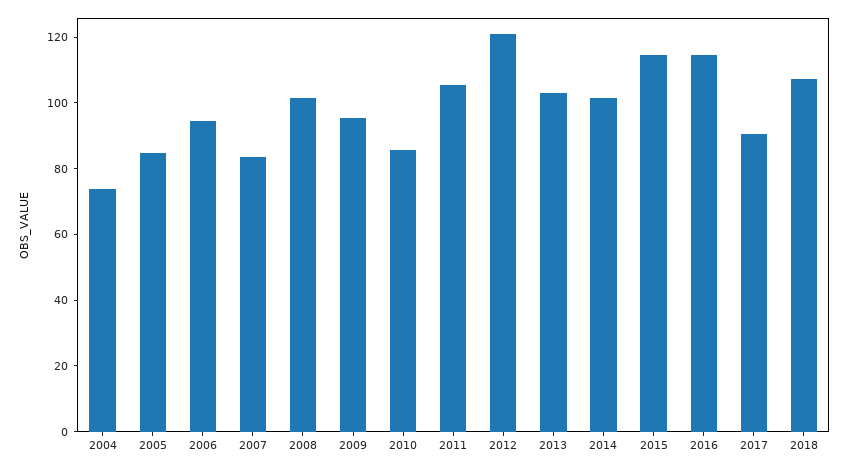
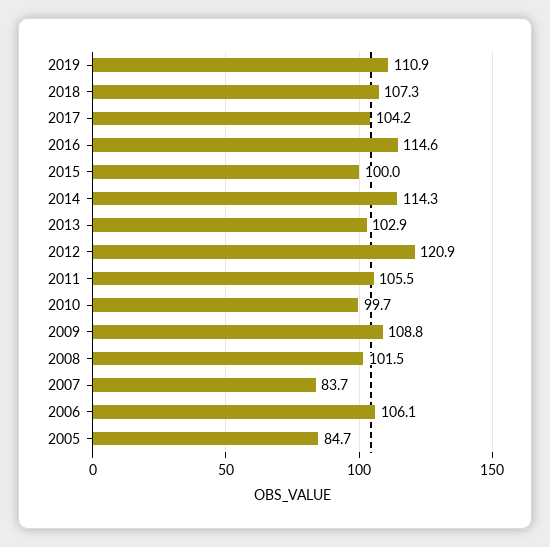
2004: 75 -> none
2006: 95 -> 106.1
2009: 95 -> 108.8
2010: 85 -> 99.7
2014: 100 -> 114.3
2015: 115 -> 100
2017: 90 -> 104.2
2019: none -> 110.9

